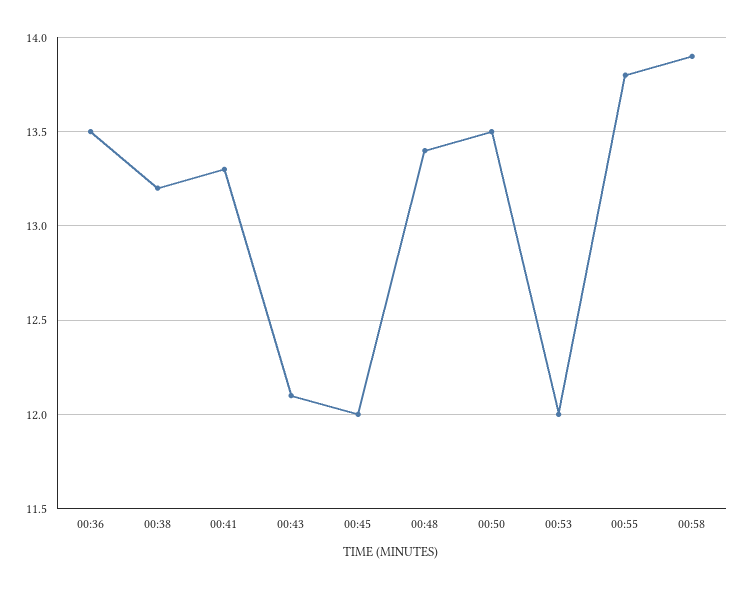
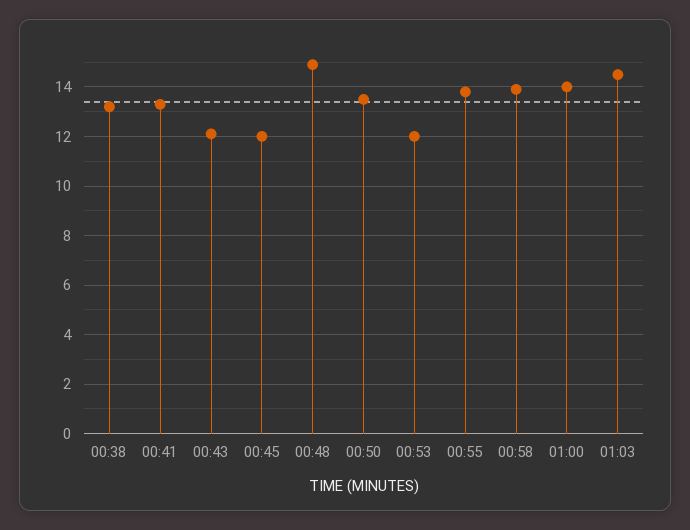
00:36: 13.5 -> none
00:48: 13.4 -> 15
01:00: none -> 14
01:03: none -> 14.5

